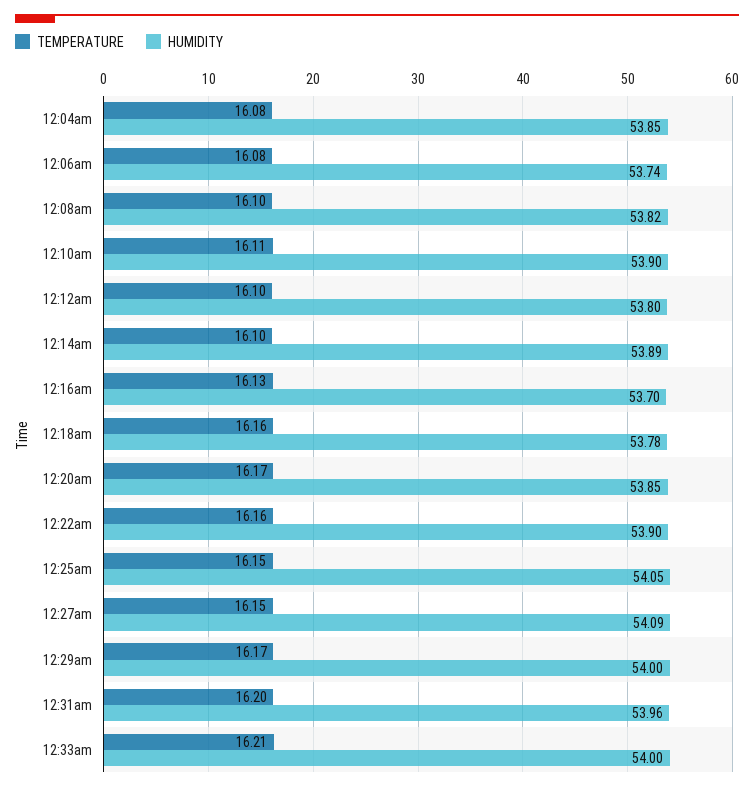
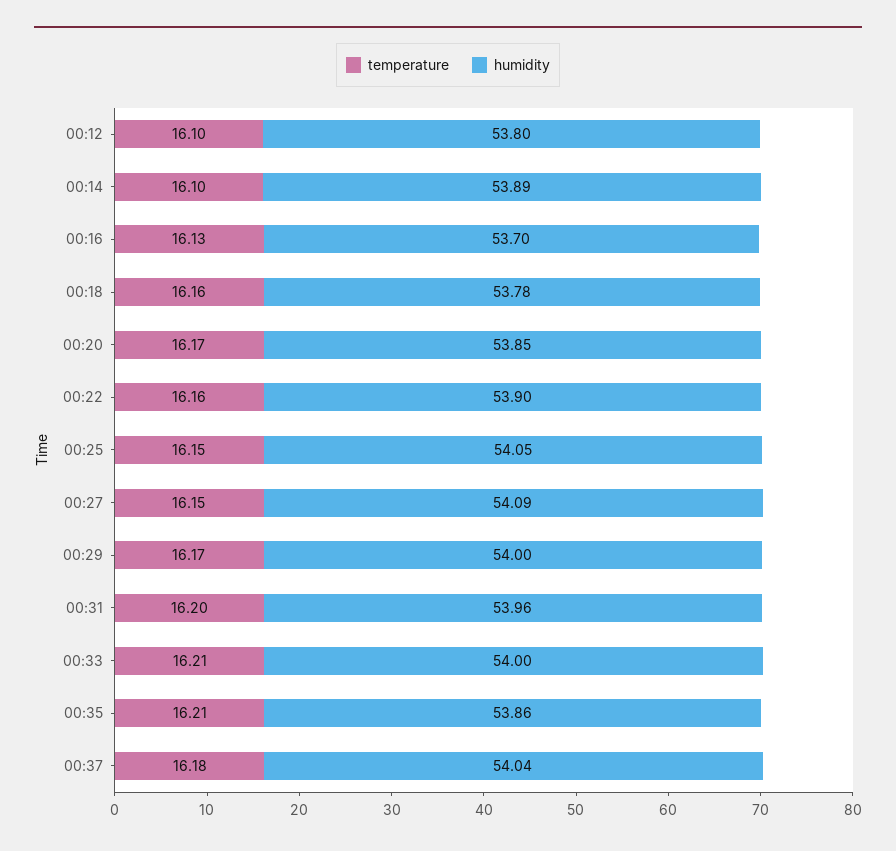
TEMPERATURE, 12:04am: 16.08 -> none
HUMIDITY, 12:04am: 53.85 -> none
TEMPERATURE, 12:06am: 16.08 -> none
HUMIDITY, 12:06am: 53.74 -> none
TEMPERATURE, 12:08am: 16.1 -> none
HUMIDITY, 12:08am: 53.82 -> none
TEMPERATURE, 12:10am: 16.11 -> none
HUMIDITY, 12:10am: 53.9 -> none
TEMPERATURE, 00:35: none -> 16.21
HUMIDITY, 00:35: none -> 53.86
TEMPERATURE, 00:37: none -> 16.18
HUMIDITY, 00:37: none -> 54.04

